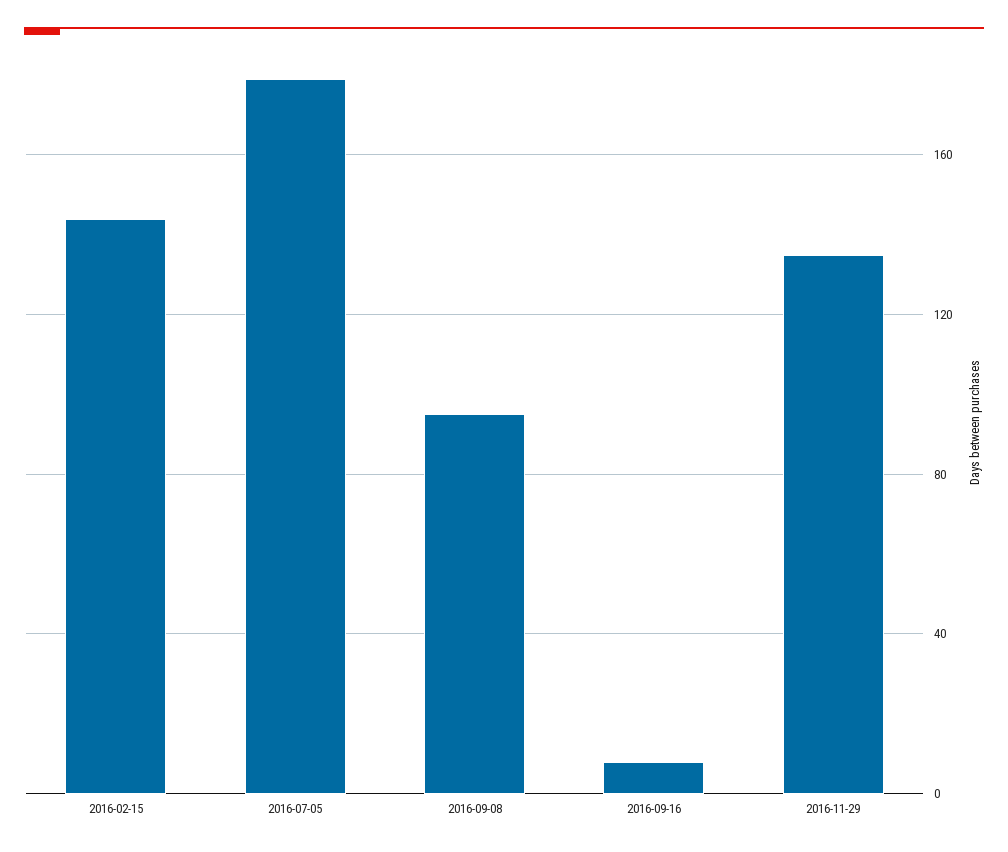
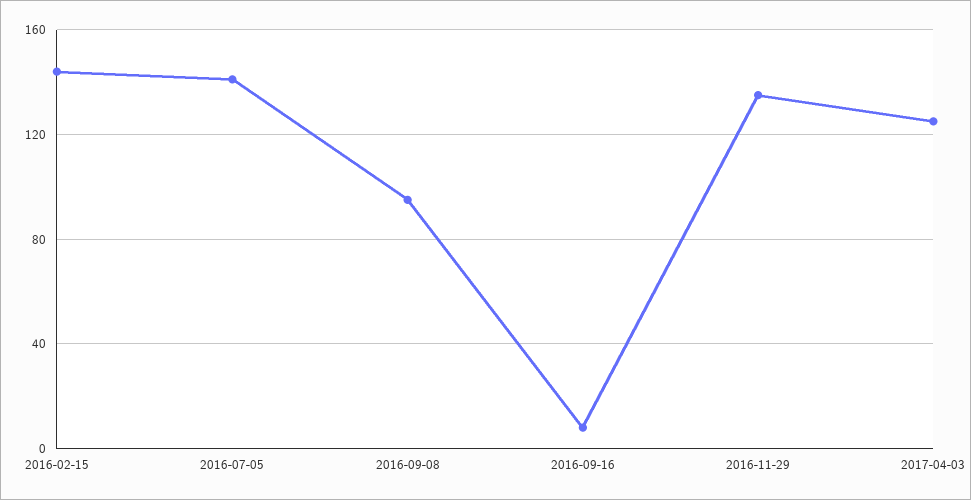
2016-07-05: 180 -> 140
2017-04-03: none -> 125

